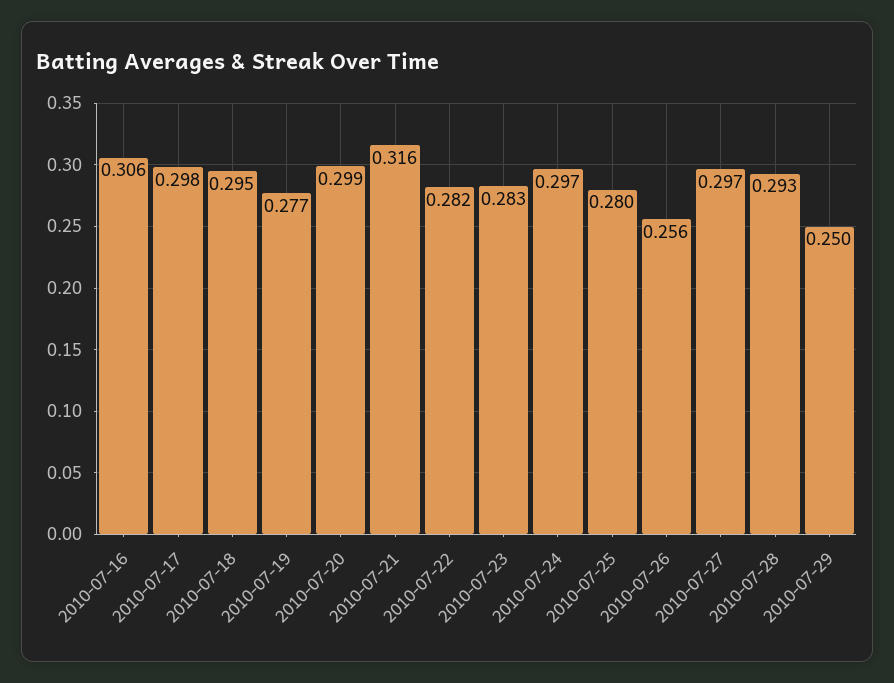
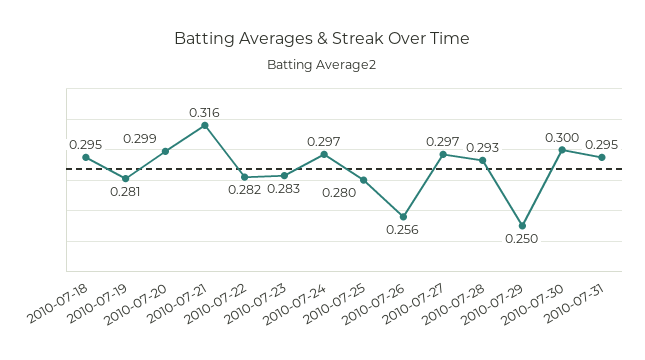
2010-07-16: 0.306 -> none
2010-07-17: 0.298 -> none
2010-07-19: 0.277 -> 0.281
2010-07-30: none -> 0.3
2010-07-31: none -> 0.295

